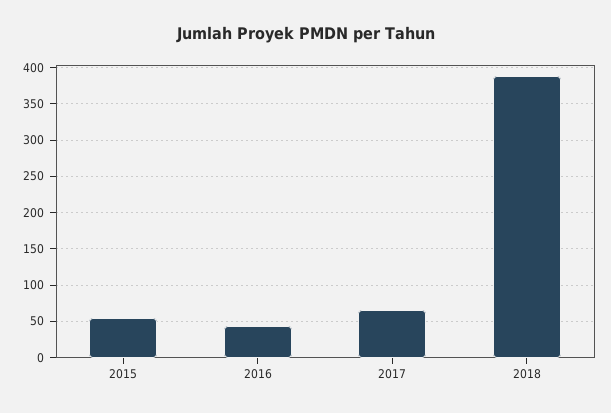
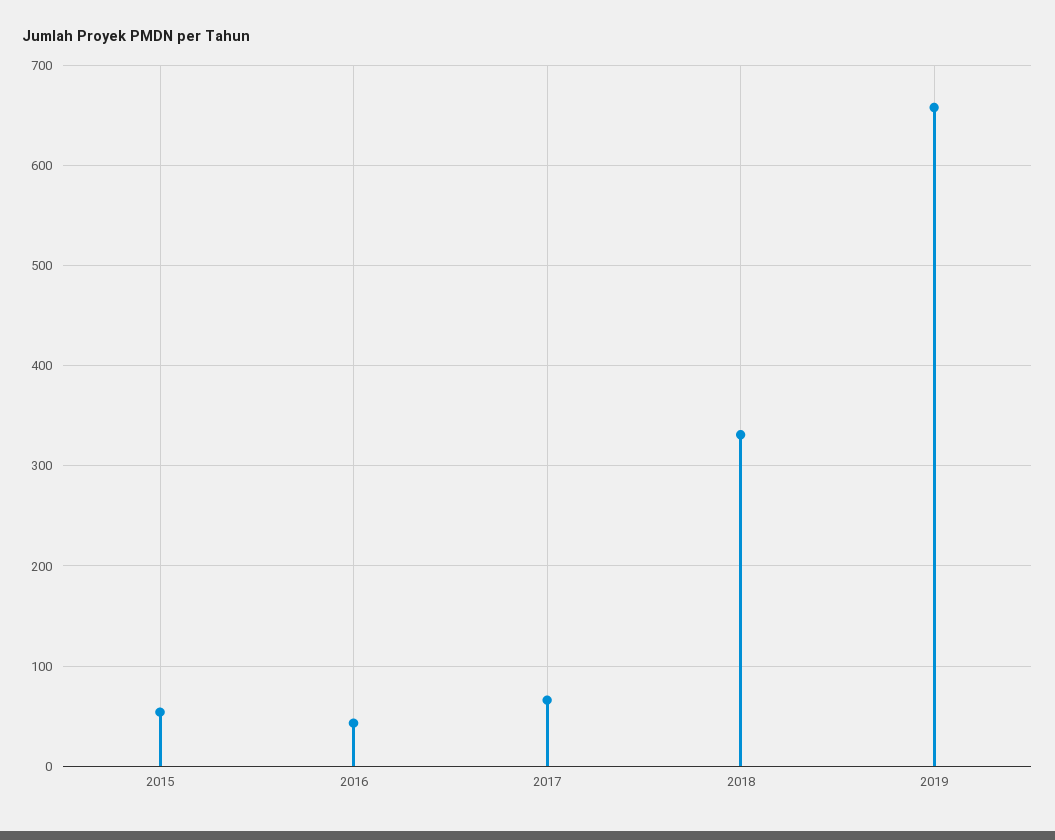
2018: 390 -> 330
2019: none -> 660

